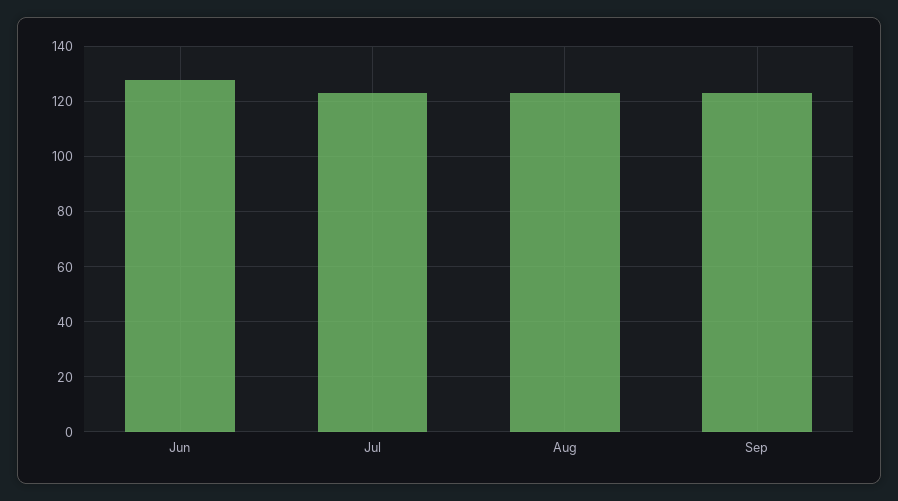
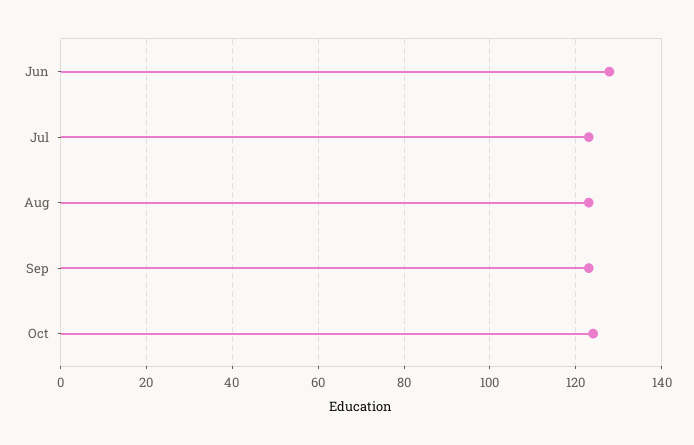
Oct: none -> 124

